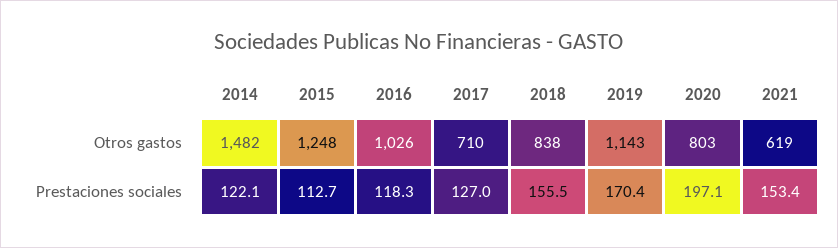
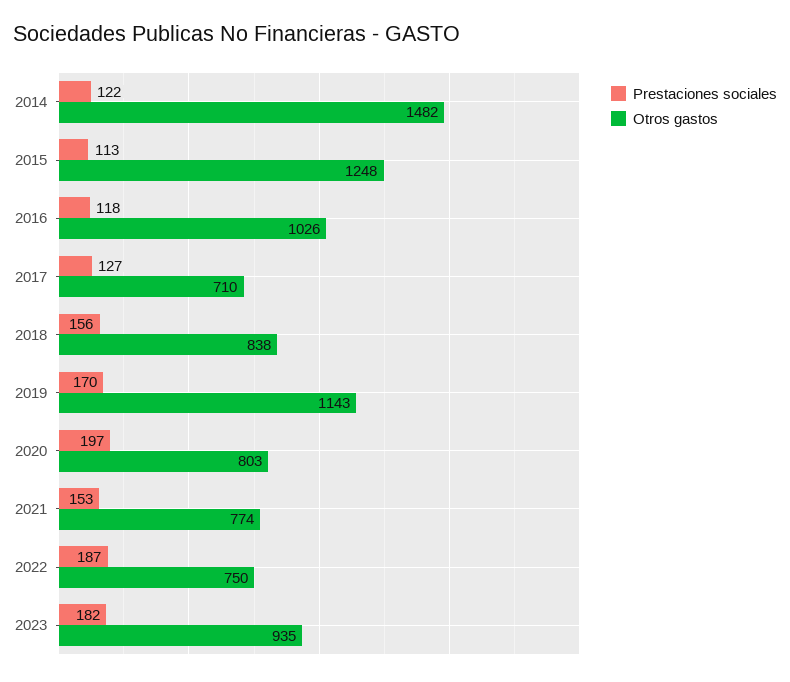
Otros gastos, 2021: 619 -> 774
Prestaciones sociales, 2022: none -> 187
Otros gastos, 2022: none -> 750
Prestaciones sociales, 2023: none -> 182
Otros gastos, 2023: none -> 935

